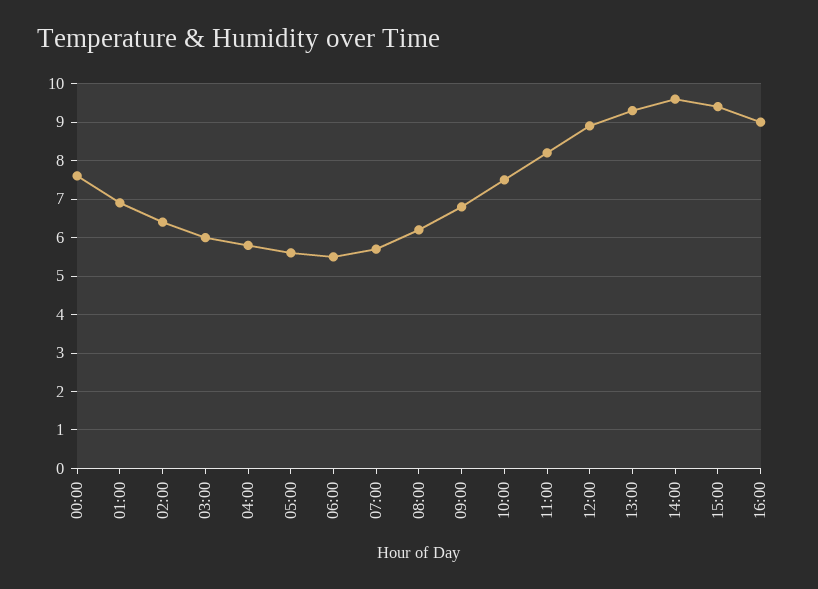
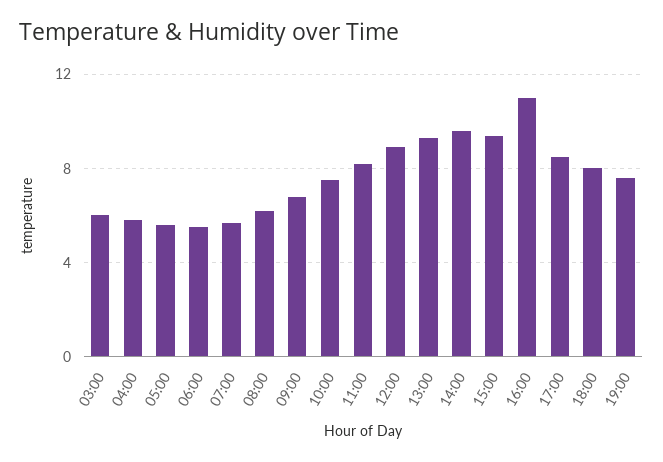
00:00: 7.5 -> none
01:00: 7 -> none
02:00: 6.5 -> none
16:00: 9 -> 11
17:00: none -> 8.5
18:00: none -> 8
19:00: none -> 7.5

